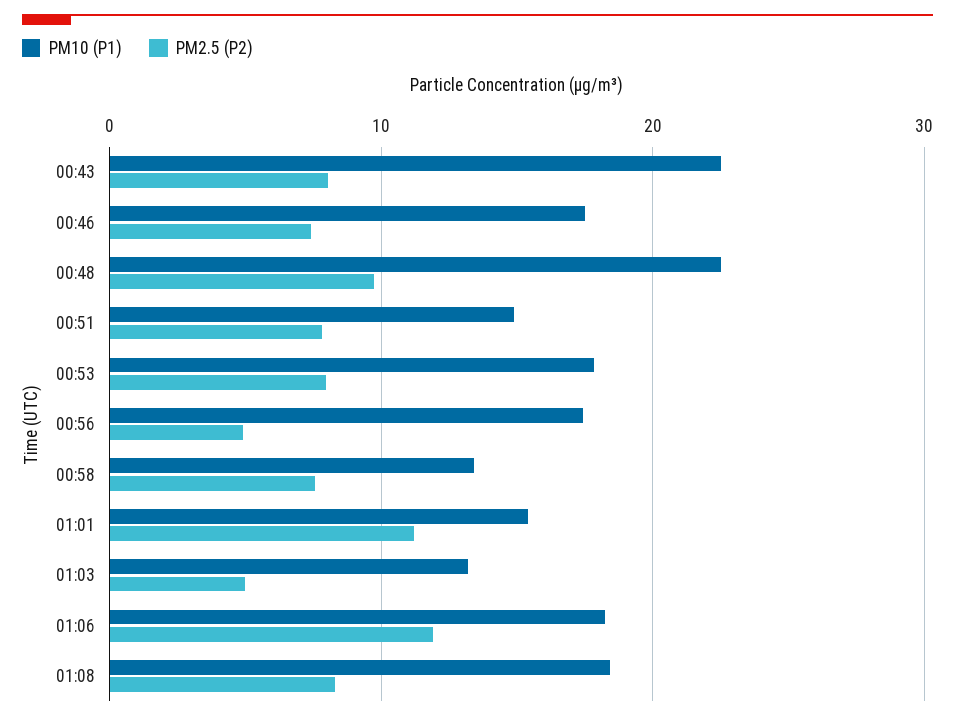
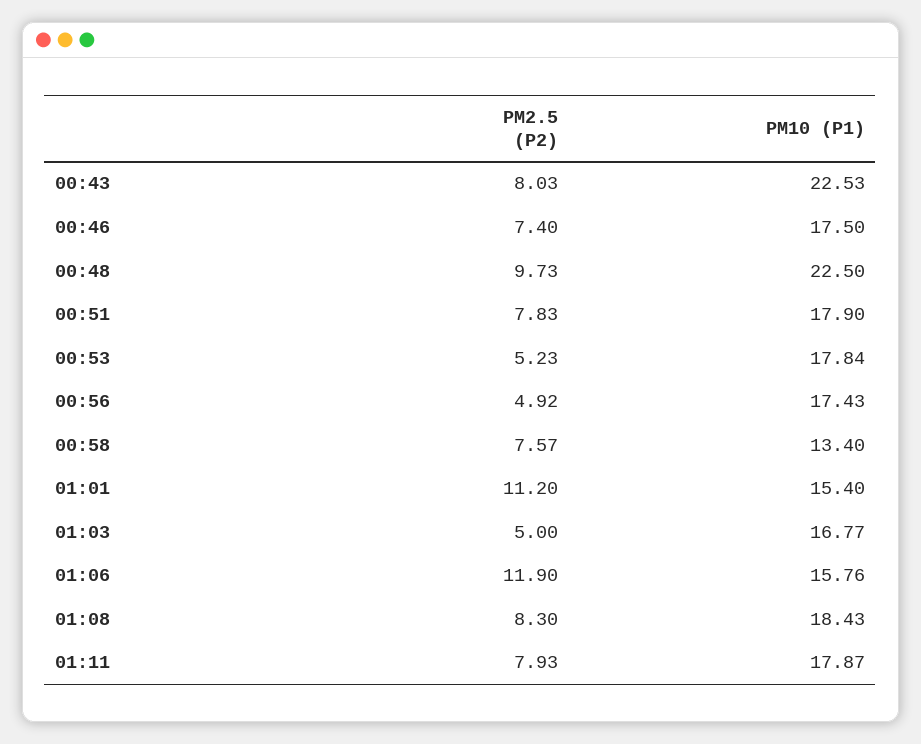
PM10 (P1), 00:51: 15 -> 17.9
PM2.5 (P2), 00:53: 8 -> 5.23
PM10 (P1), 01:03: 13 -> 16.77
PM10 (P1), 01:06: 18 -> 15.76
PM2.5 (P2), 01:11: none -> 7.93
PM10 (P1), 01:11: none -> 17.87

